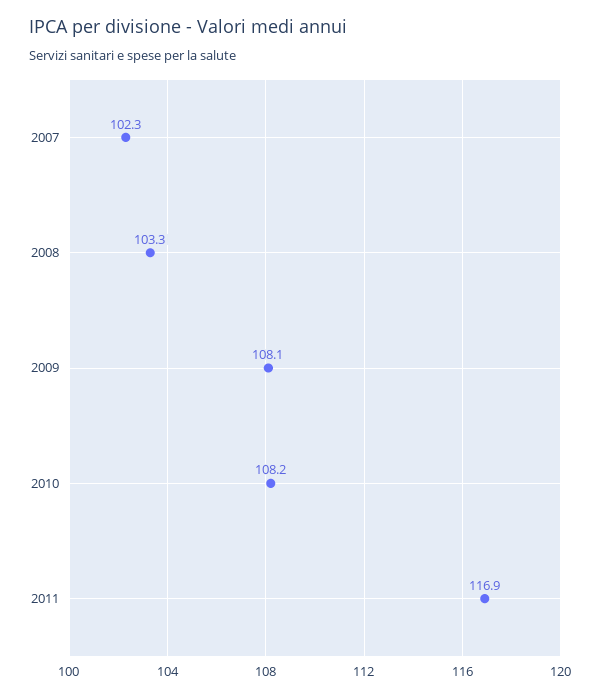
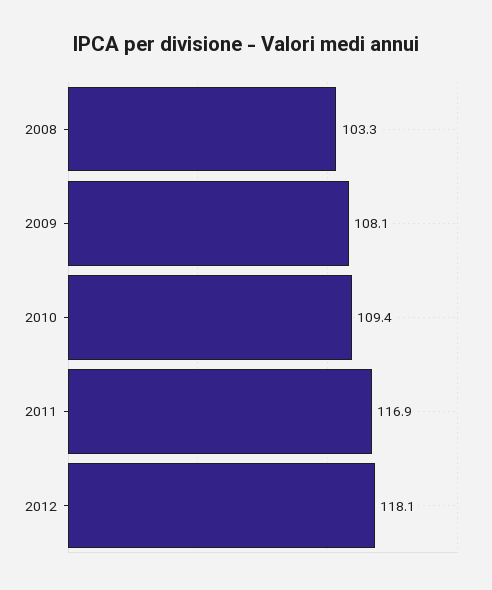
2007: 102.3 -> none
2010: 108.2 -> 109.4
2012: none -> 118.1

